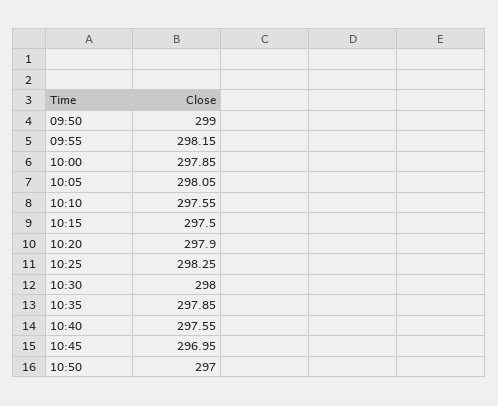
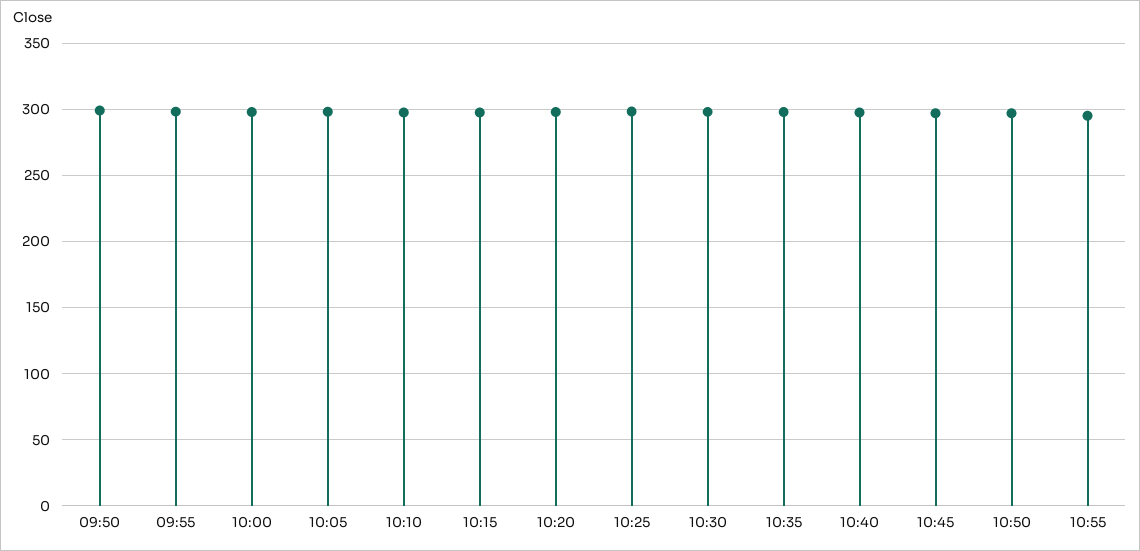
10:55: none -> 295

